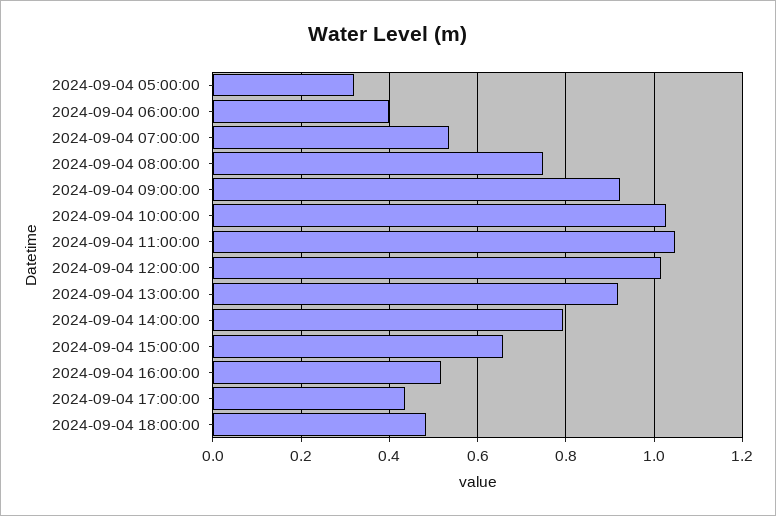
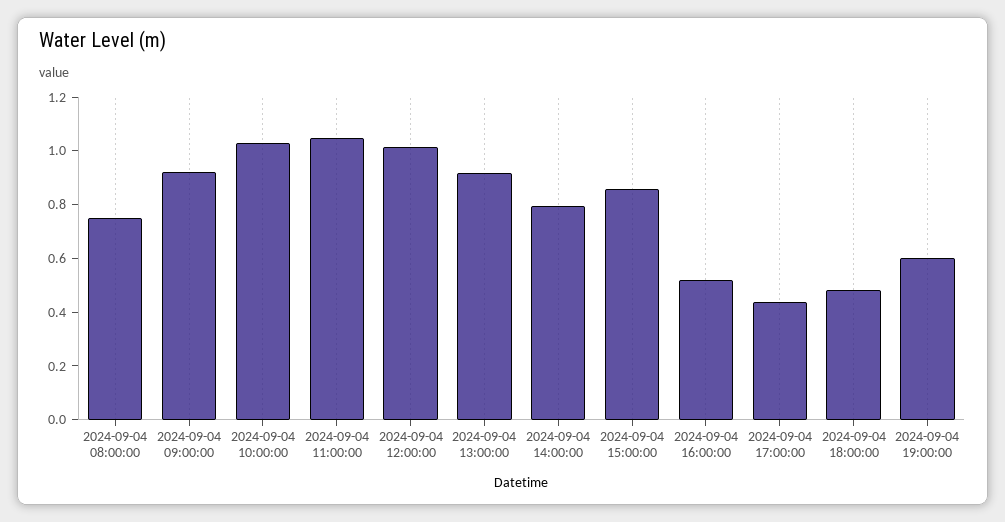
2024-09-04 05:00:00: 0.32 -> none
2024-09-04 06:00:00: 0.4 -> none
2024-09-04 07:00:00: 0.54 -> none
2024-09-04 15:00:00: 0.66 -> 0.85
2024-09-04 19:00:00: none -> 0.6

